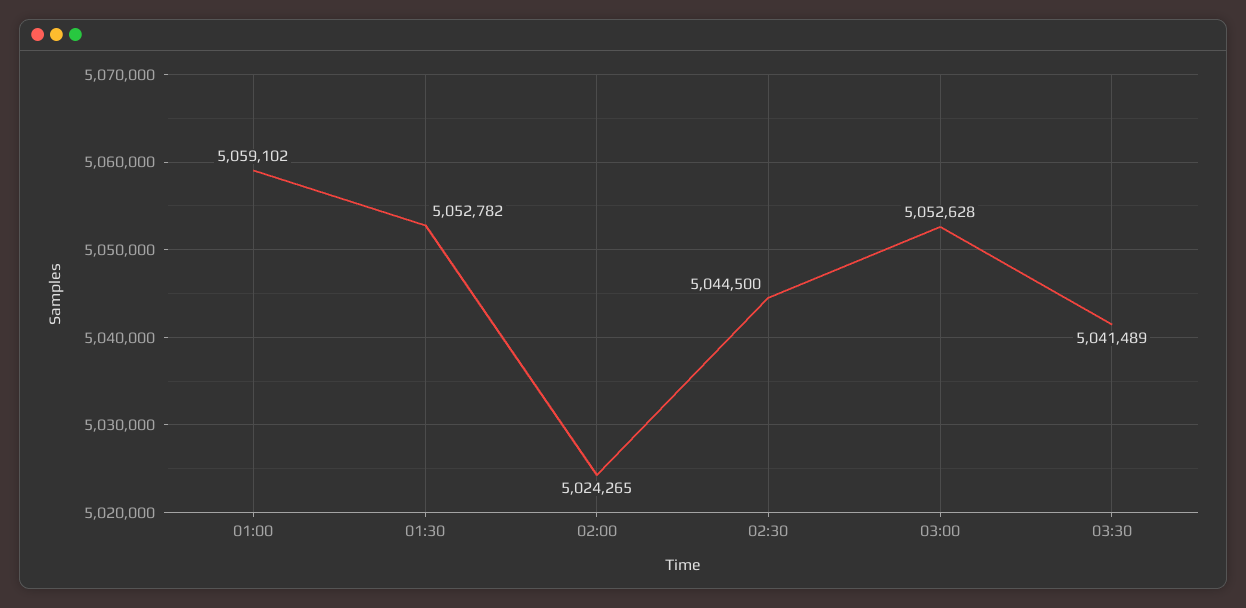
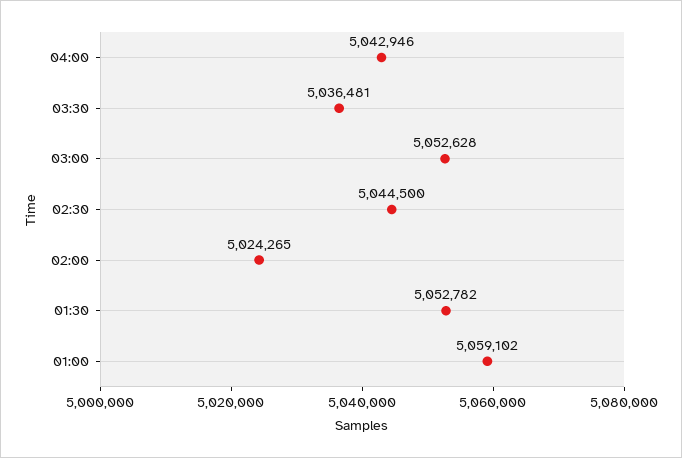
03:30: 5041489 -> 5036481
04:00: none -> 5042946

